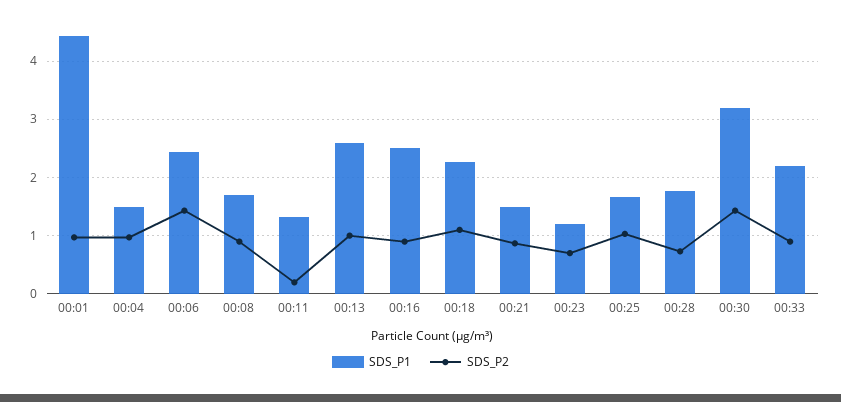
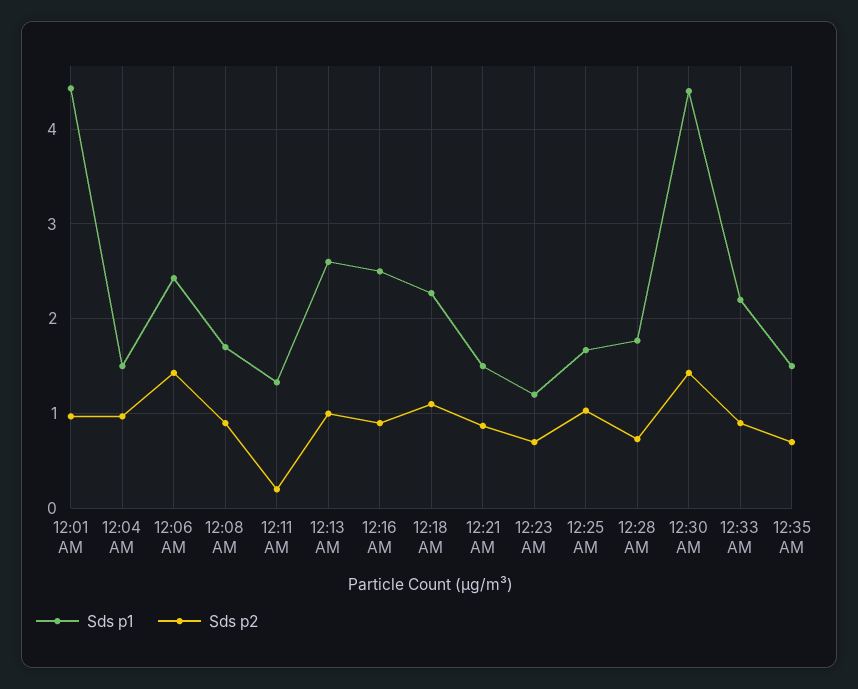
SDS_P1, 00:30: 3.2 -> 4.4
SDS_P1, 12:35 AM: none -> 1.5
SDS_P2, 12:35 AM: none -> 0.7

